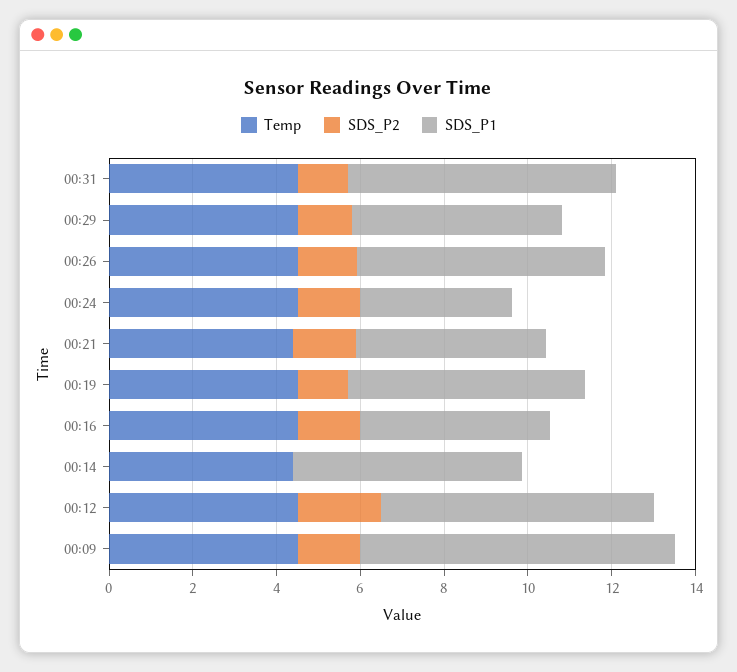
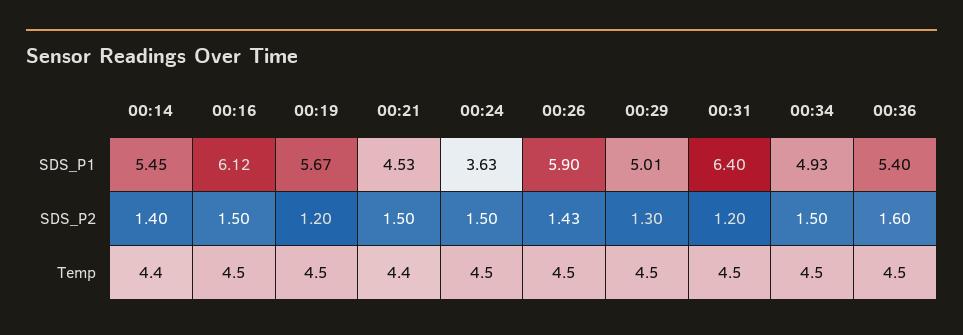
SDS_P1, 00:16: 4.5 -> 6.12
SDS_P2, 00:14: 0 -> 1.4
Temp, 00:12: 4.5 -> none
SDS_P2, 00:12: 2 -> none
SDS_P1, 00:12: 6.5 -> none
Temp, 00:09: 4.5 -> none
SDS_P2, 00:09: 1.5 -> none
SDS_P1, 00:09: 7.5 -> none
SDS_P1, 00:34: none -> 4.93
SDS_P1, 00:36: none -> 5.4
SDS_P2, 00:34: none -> 1.5
SDS_P2, 00:36: none -> 1.6
Temp, 00:34: none -> 4.5
Temp, 00:36: none -> 4.5

